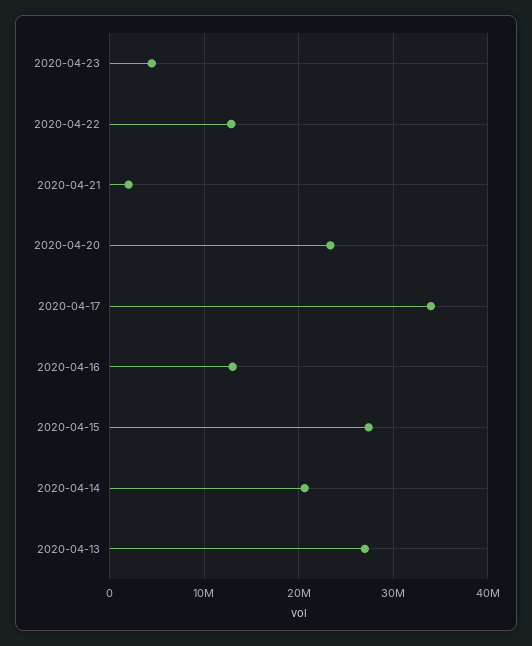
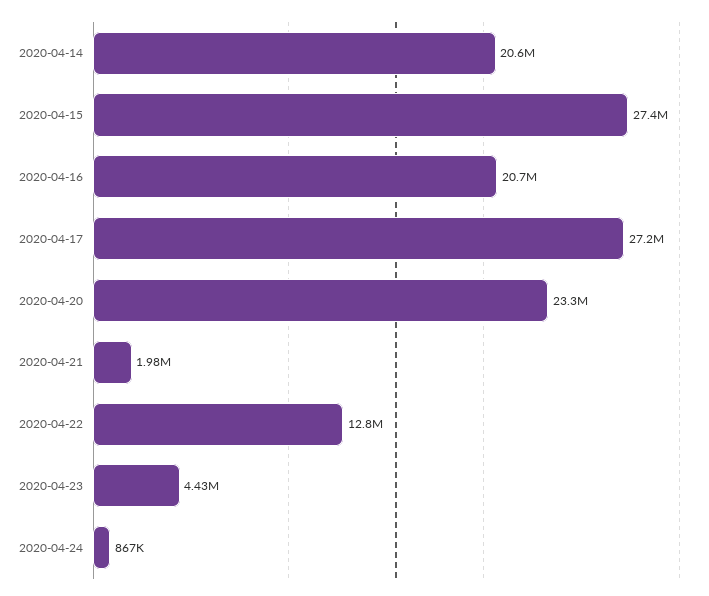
2020-04-17: 34000000 -> 27200000
2020-04-16: 13000000 -> 20700000
2020-04-13: 27000000 -> none
2020-04-24: none -> 867000

